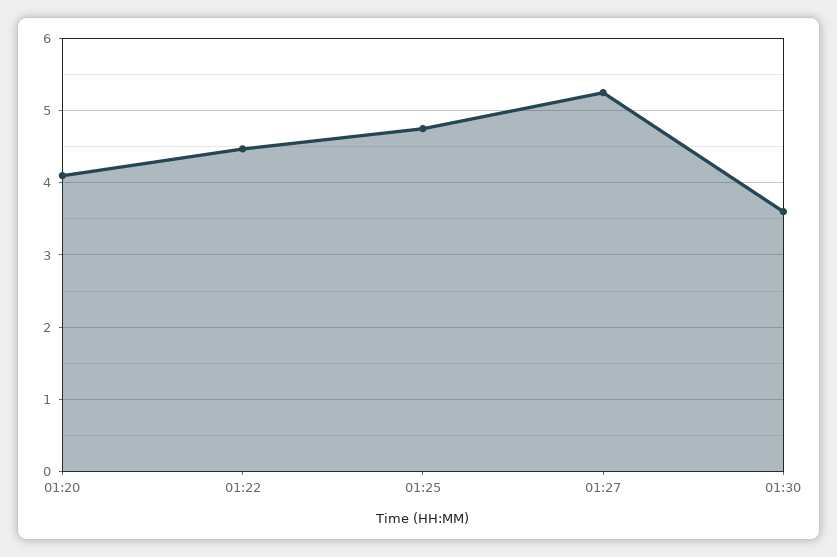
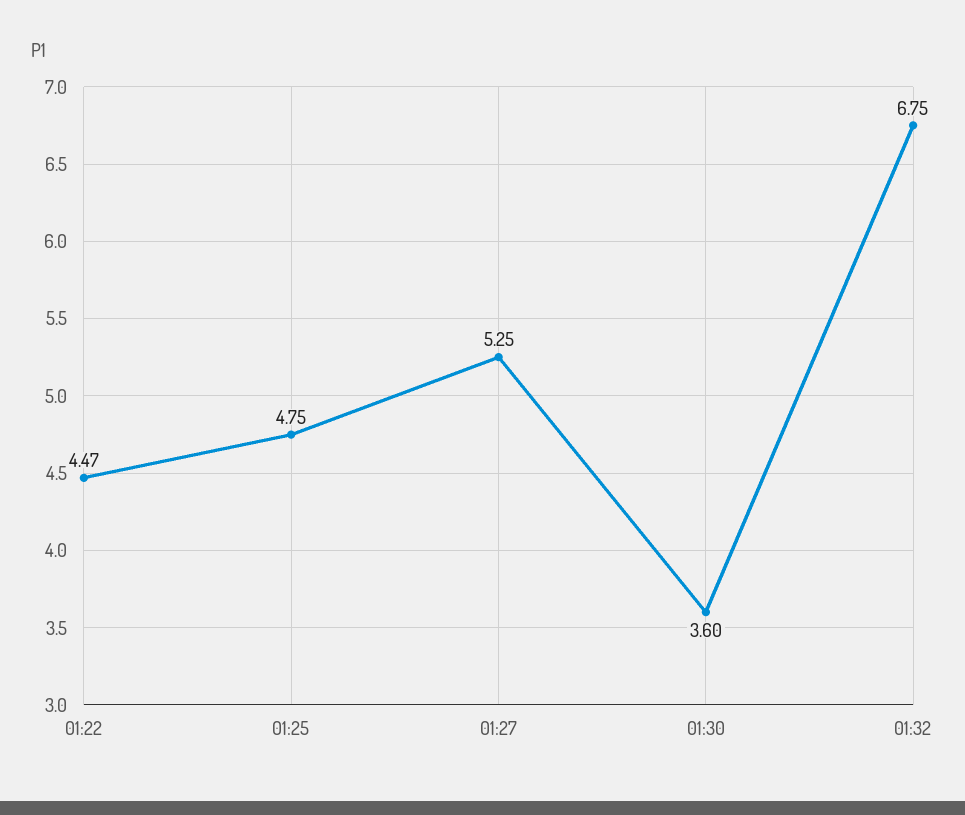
01:20: 4.1 -> none
01:32: none -> 6.75

